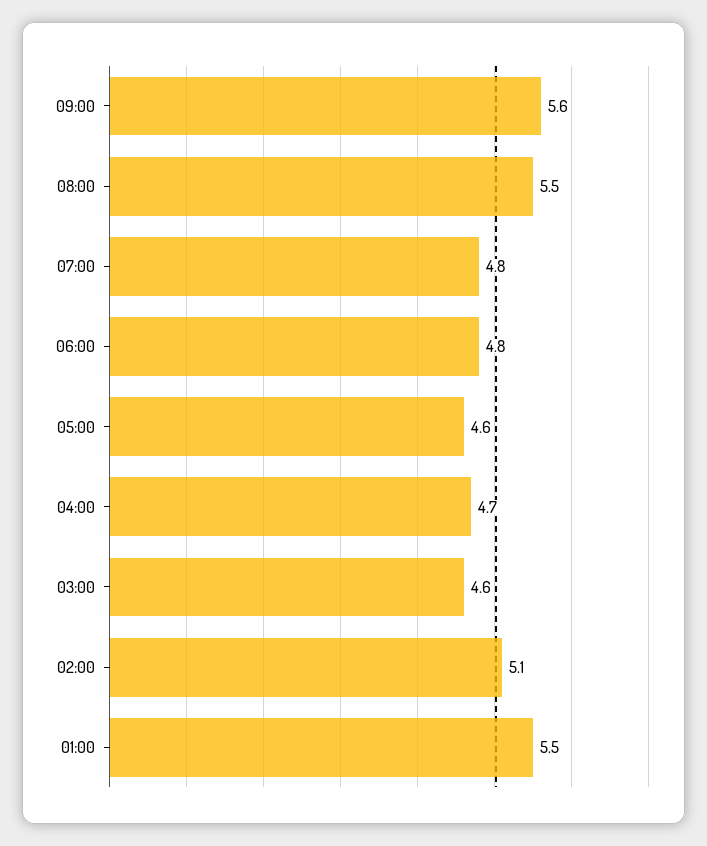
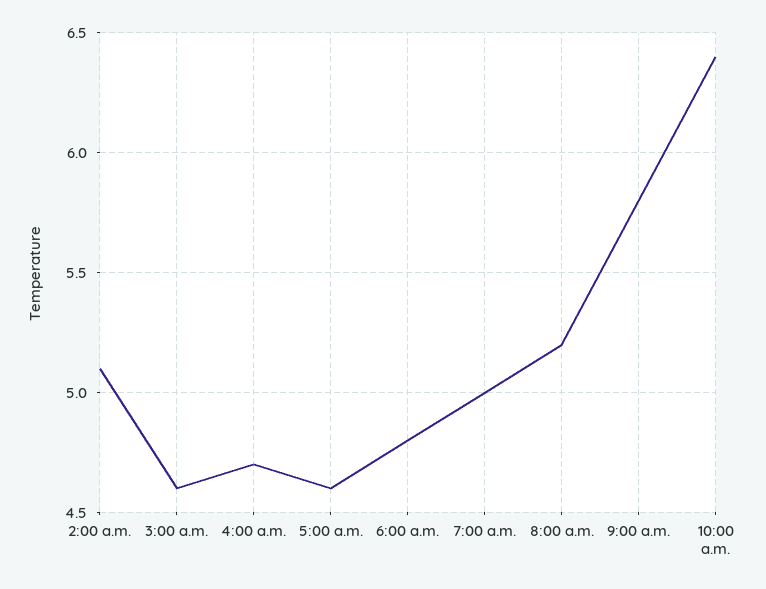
09:00: 5.6 -> 5.8
08:00: 5.5 -> 5.2
07:00: 4.8 -> 5
01:00: 5.5 -> none
10:00 a.m.: none -> 6.4

